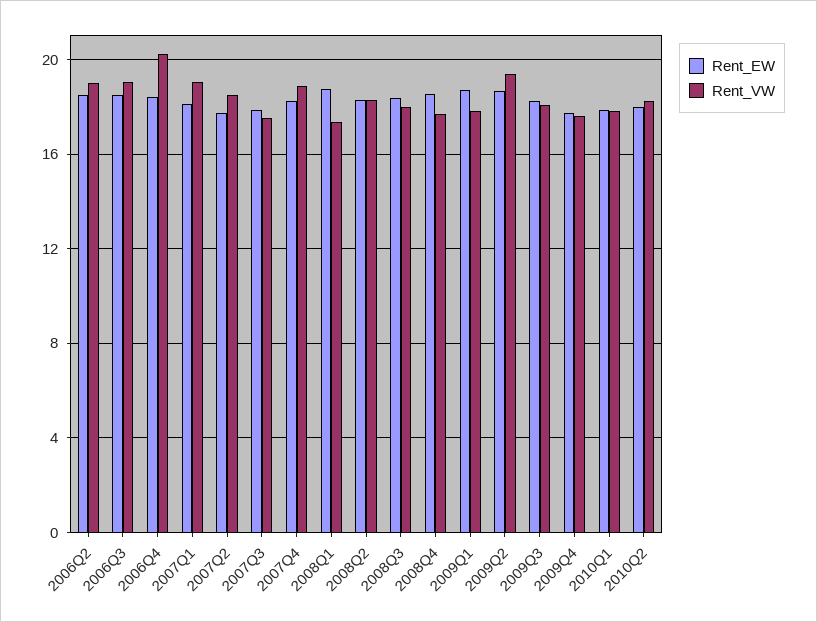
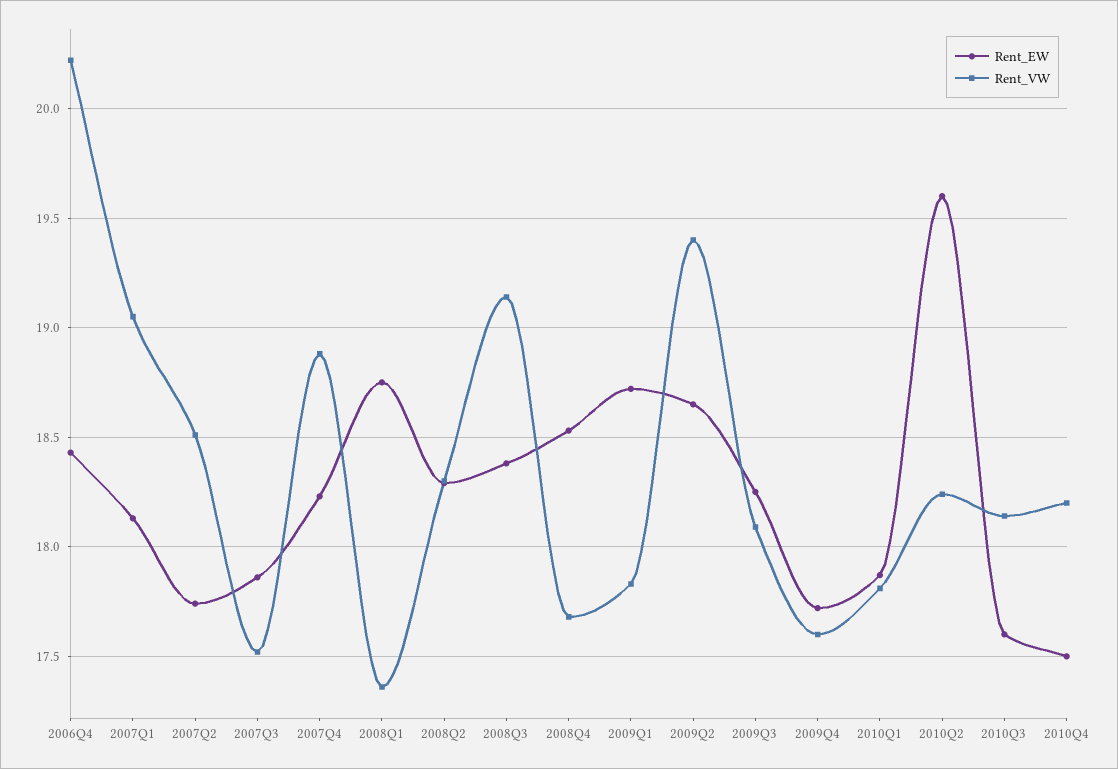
Rent_EW, 2006Q2: 18.5 -> none
Rent_VW, 2006Q2: 19 -> none
Rent_EW, 2006Q3: 18.5 -> none
Rent_VW, 2006Q3: 19 -> none
Rent_VW, 2008Q3: 18 -> 19.15
Rent_EW, 2010Q2: 18 -> 19.6
Rent_EW, 2010Q3: none -> 17.6
Rent_VW, 2010Q3: none -> 18.15
Rent_EW, 2010Q4: none -> 17.5
Rent_VW, 2010Q4: none -> 18.2

